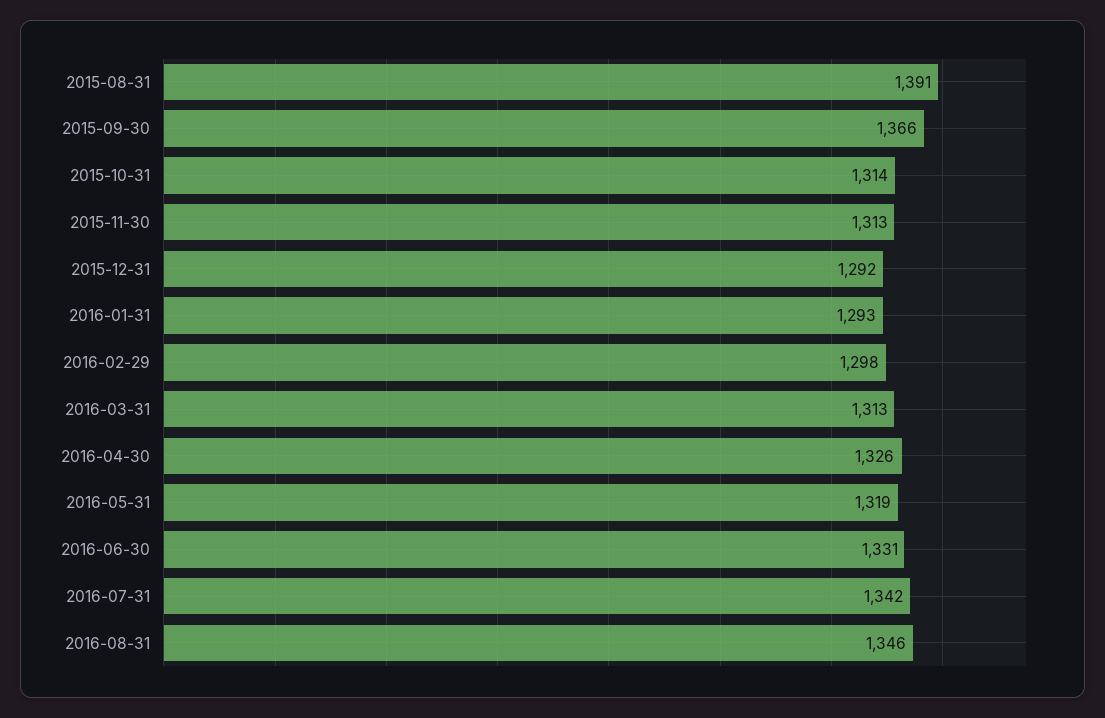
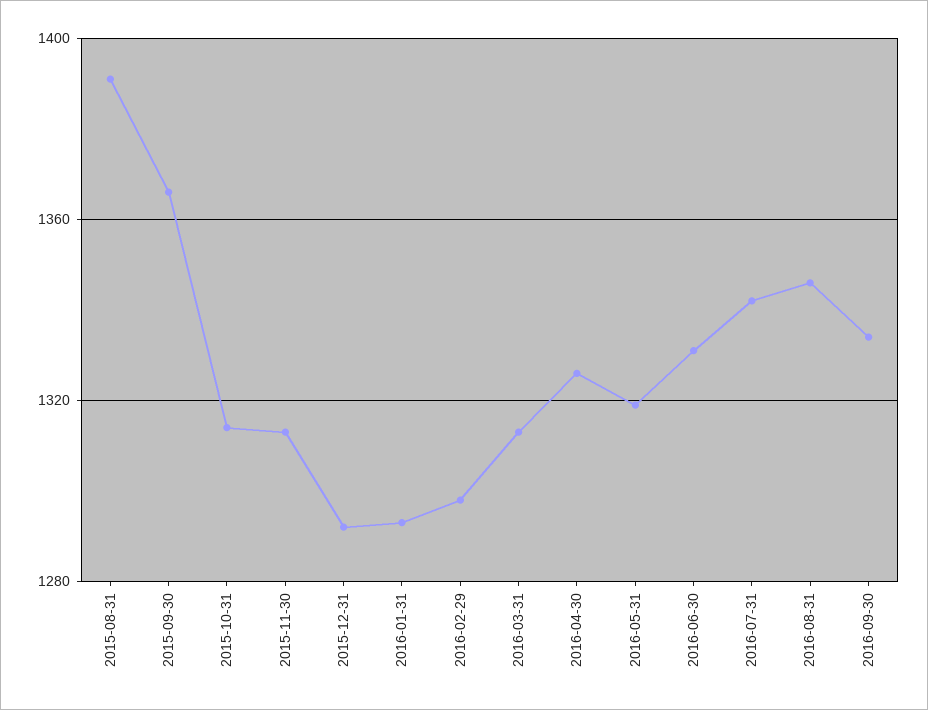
2016-09-30: none -> 1335

